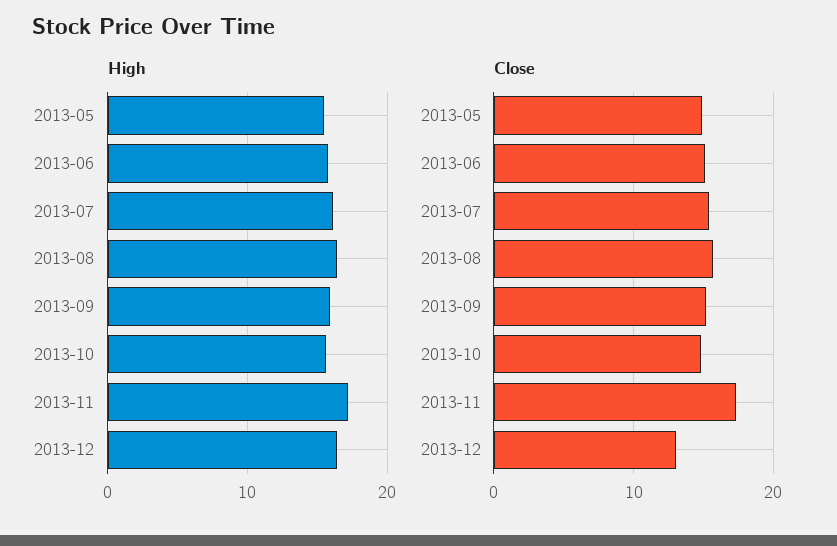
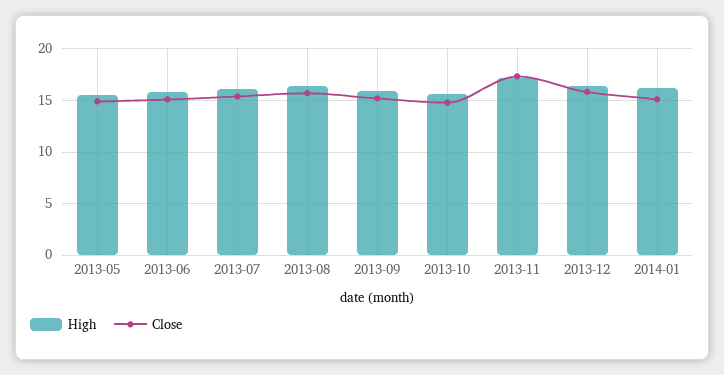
Close, 2013-12: 13 -> 16
High, 2014-01: none -> 16
Close, 2014-01: none -> 15

